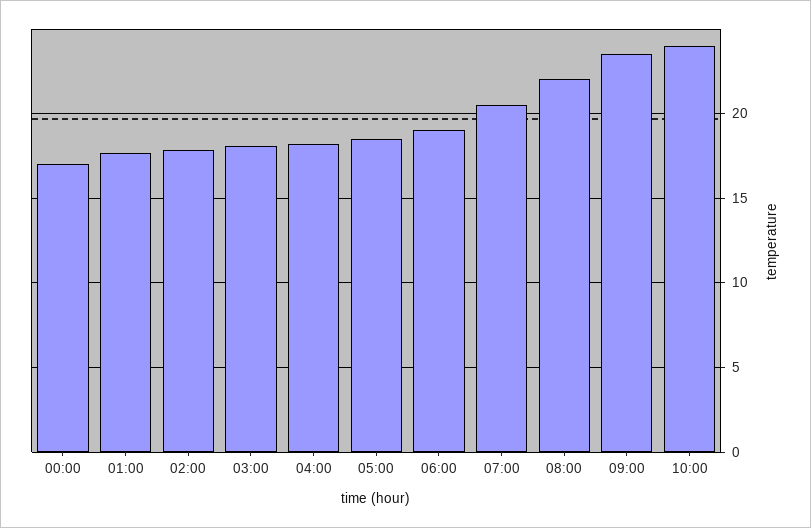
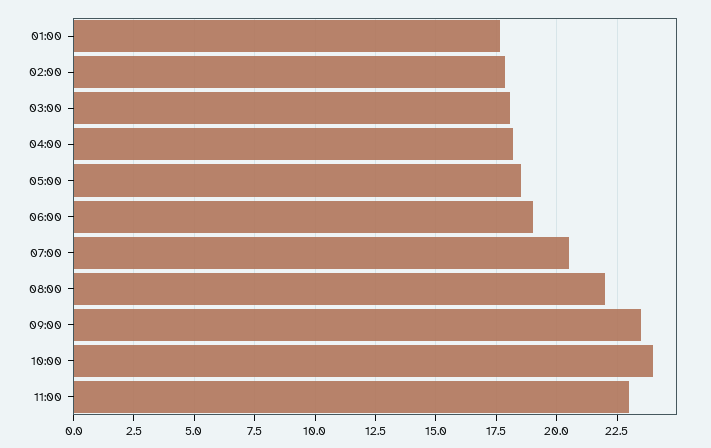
00:00: 17 -> none
11:00: none -> 23

